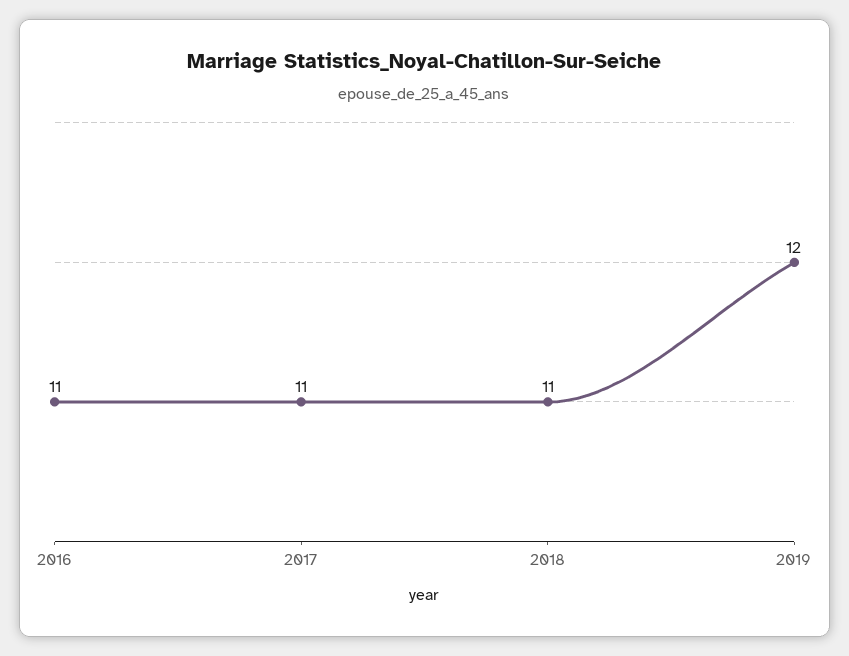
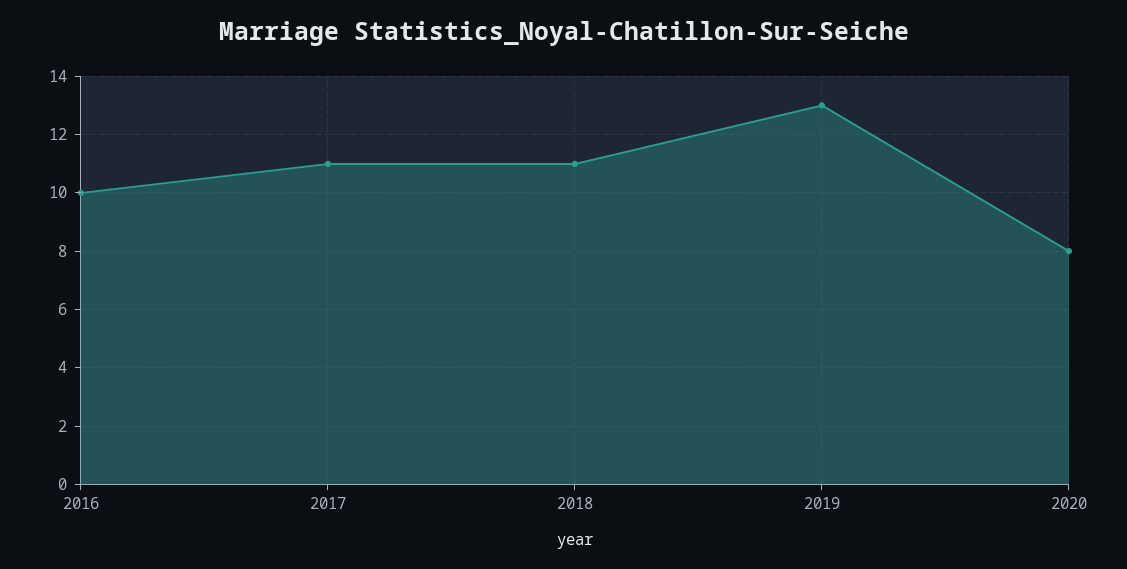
2016: 11 -> 10
2019: 12 -> 13
2020: none -> 8

